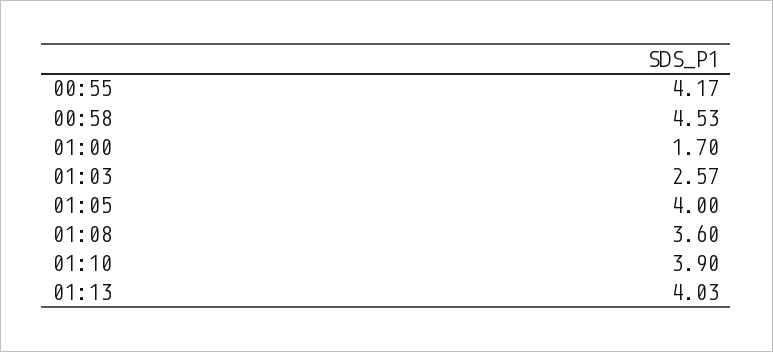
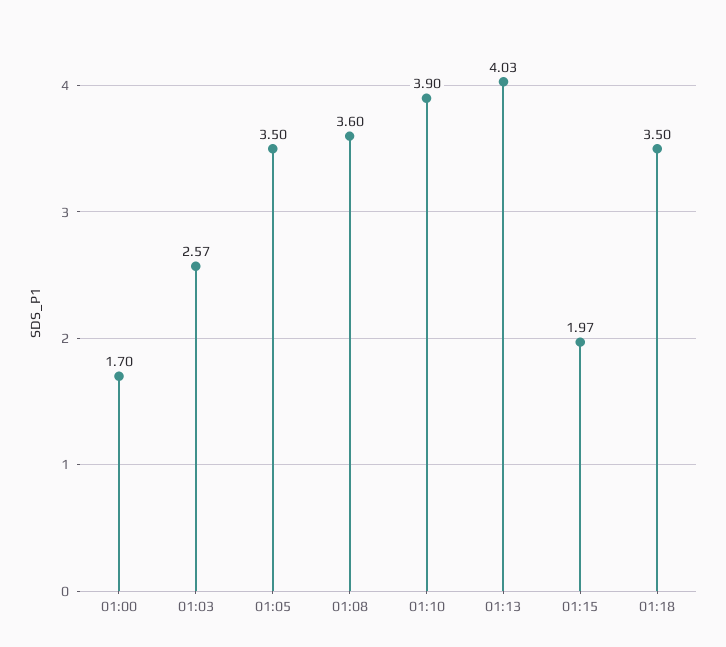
00:55: 4.17 -> none
00:58: 4.53 -> none
01:05: 4 -> 3.5
01:15: none -> 1.97
01:18: none -> 3.5

